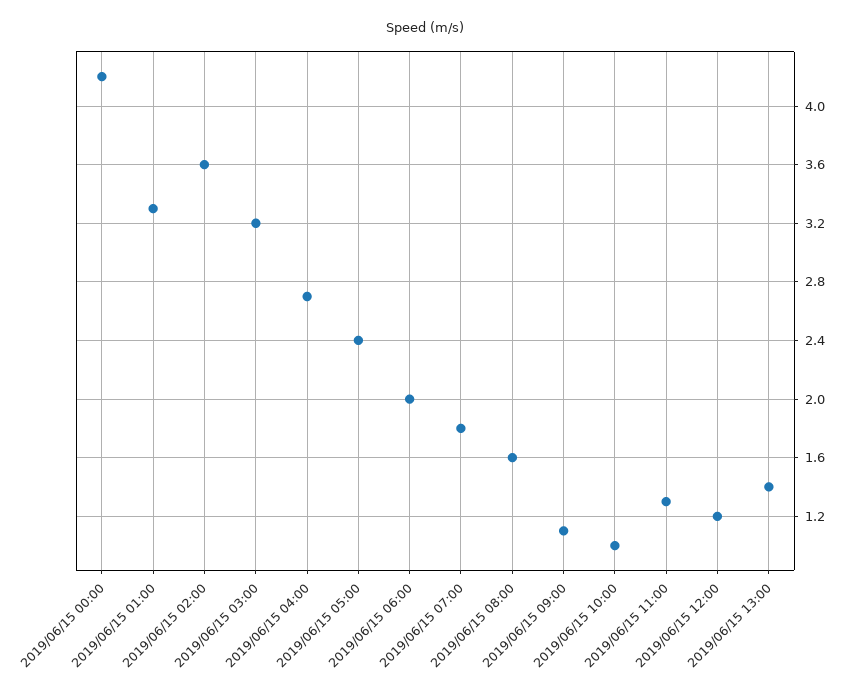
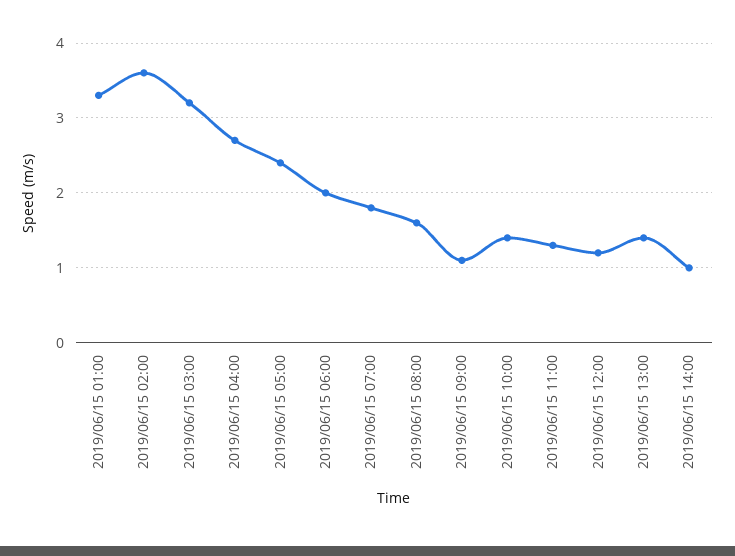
2019/06/15 00:00: 4.2 -> none
2019/06/15 10:00: 1 -> 1.4
2019/06/15 14:00: none -> 1

